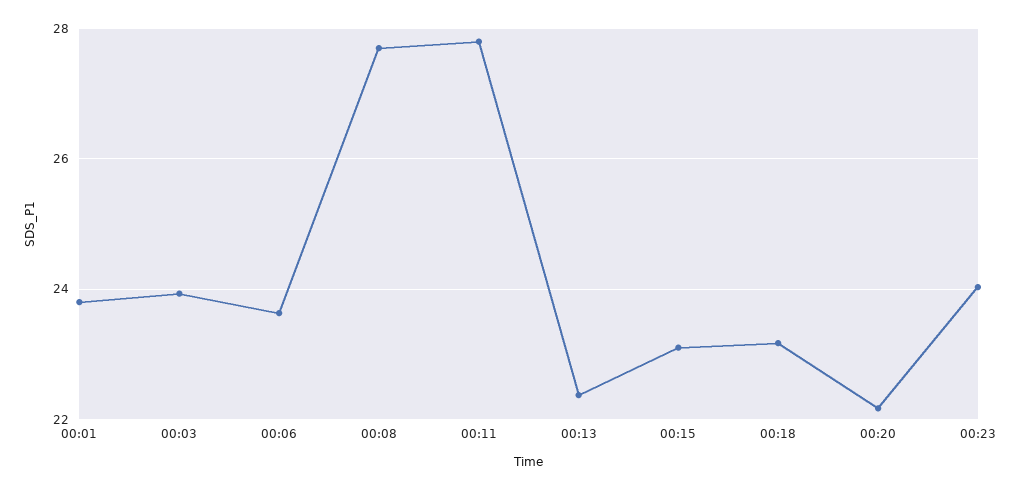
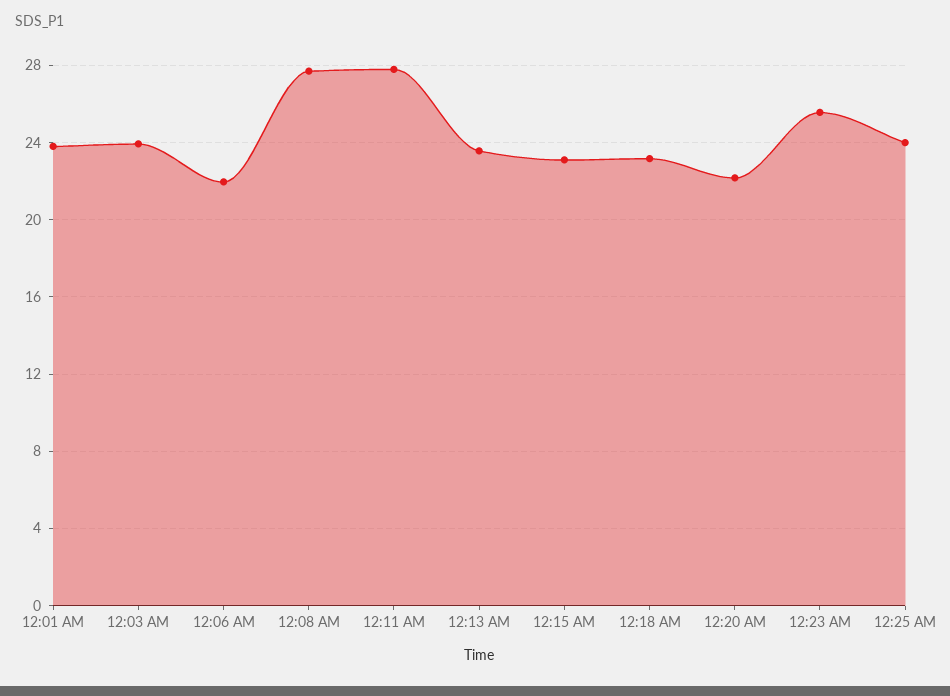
00:06: 23.6 -> 22
00:13: 22.4 -> 23.5
00:23: 24 -> 25.5
12:25 AM: none -> 24

